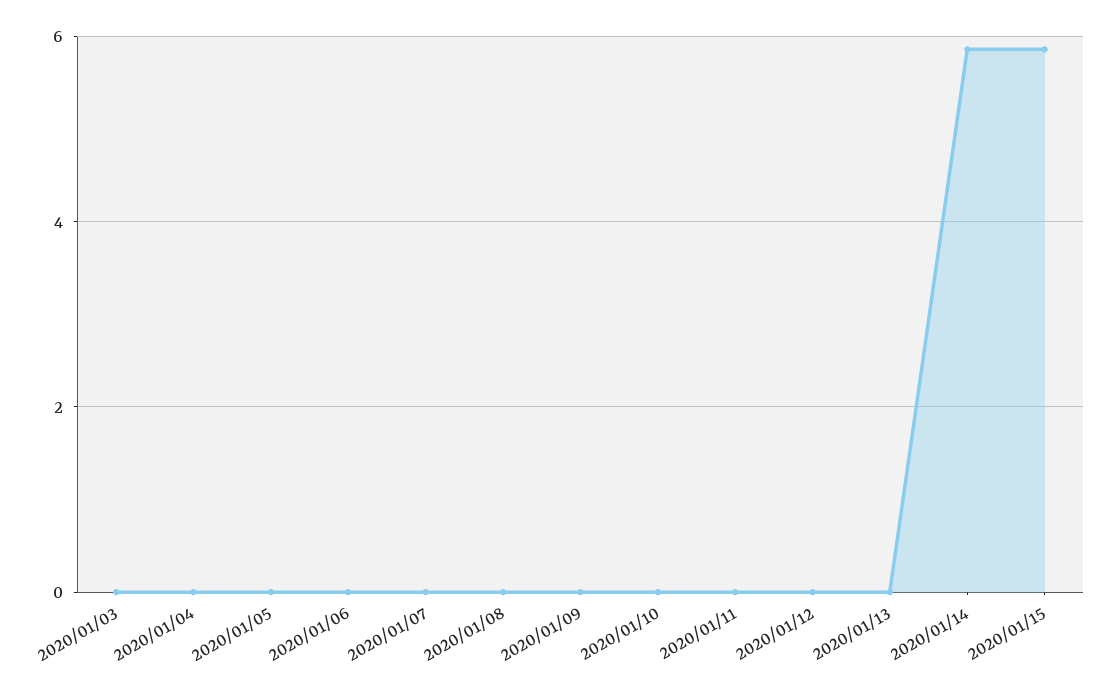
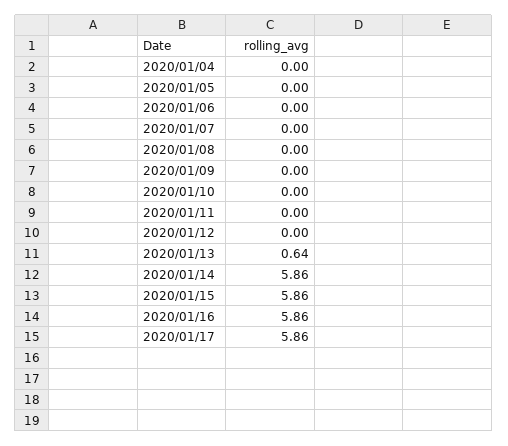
2020/01/03: 0 -> none
2020/01/13: 0 -> 0.64
2020/01/16: none -> 5.86
2020/01/17: none -> 5.86

